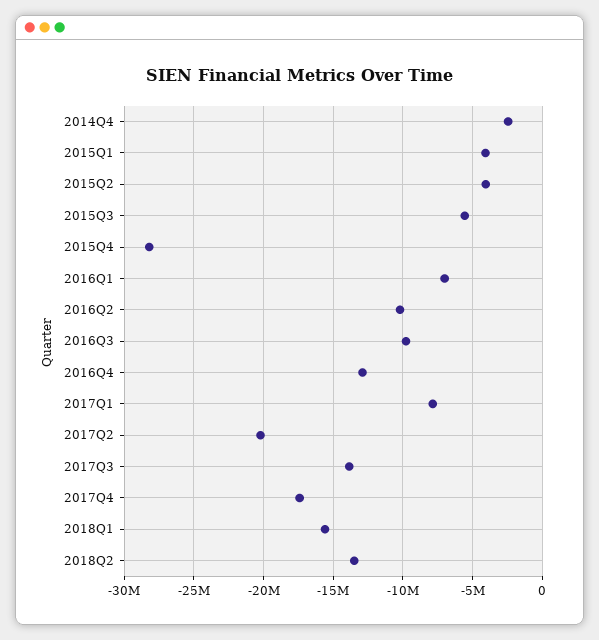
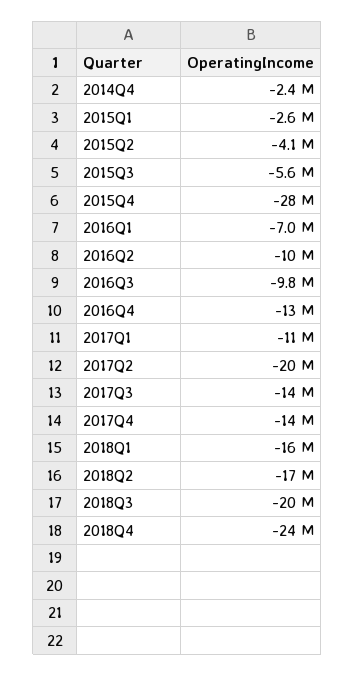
2015Q1: -4000000 -> -2600000
2017Q1: -8000000 -> -11000000
2017Q4: -17500000 -> -14000000
2018Q2: -13500000 -> -17000000
2018Q3: none -> -20000000
2018Q4: none -> -24000000

